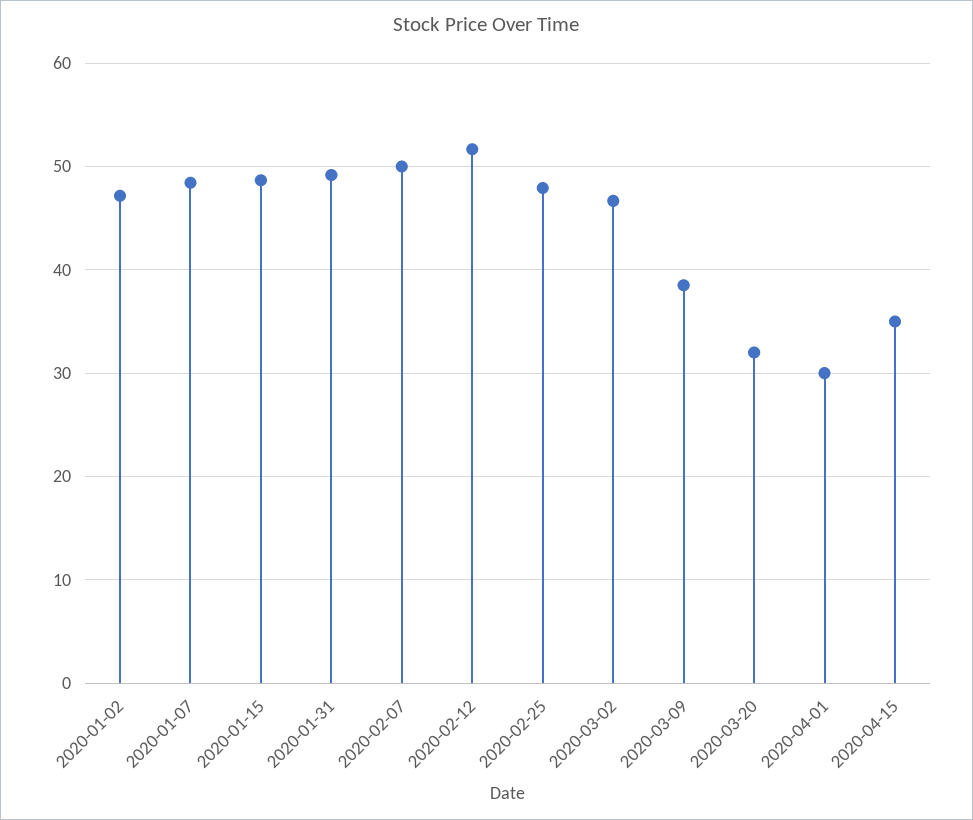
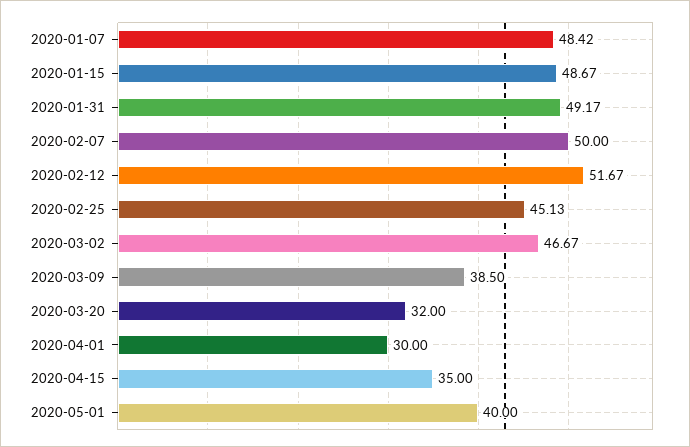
2020-01-02: 47 -> none
2020-02-25: 48 -> 45.13
2020-05-01: none -> 40

